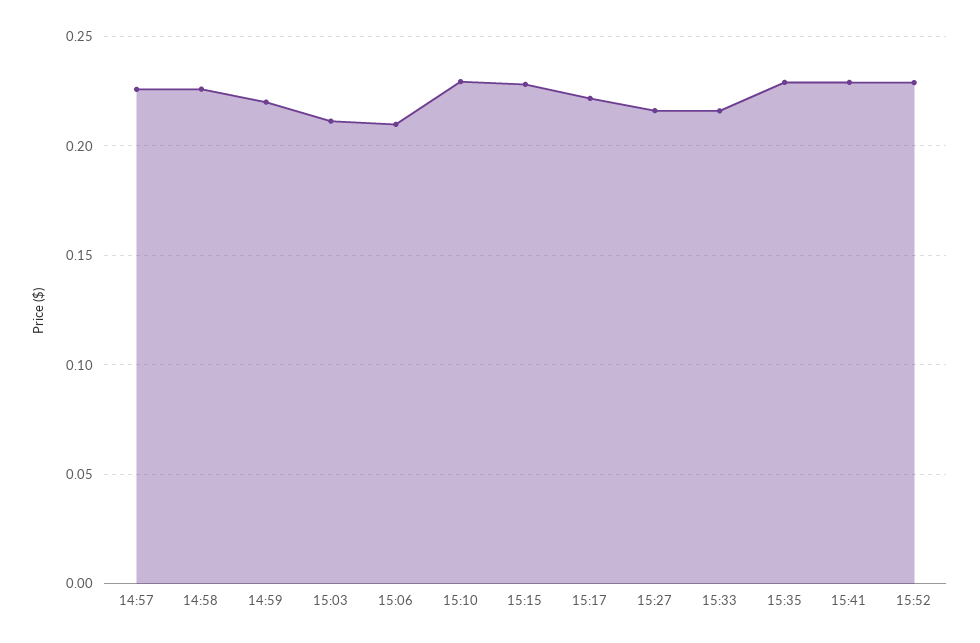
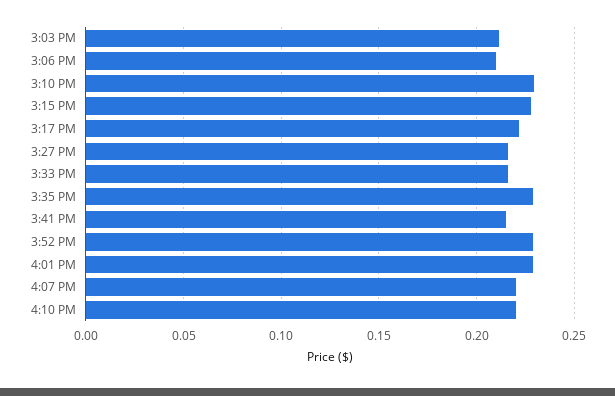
14:57: 0.225 -> none
14:58: 0.225 -> none
14:59: 0.22 -> none
15:41: 0.23 -> 0.215
4:01 PM: none -> 0.23
4:07 PM: none -> 0.22
4:10 PM: none -> 0.22

